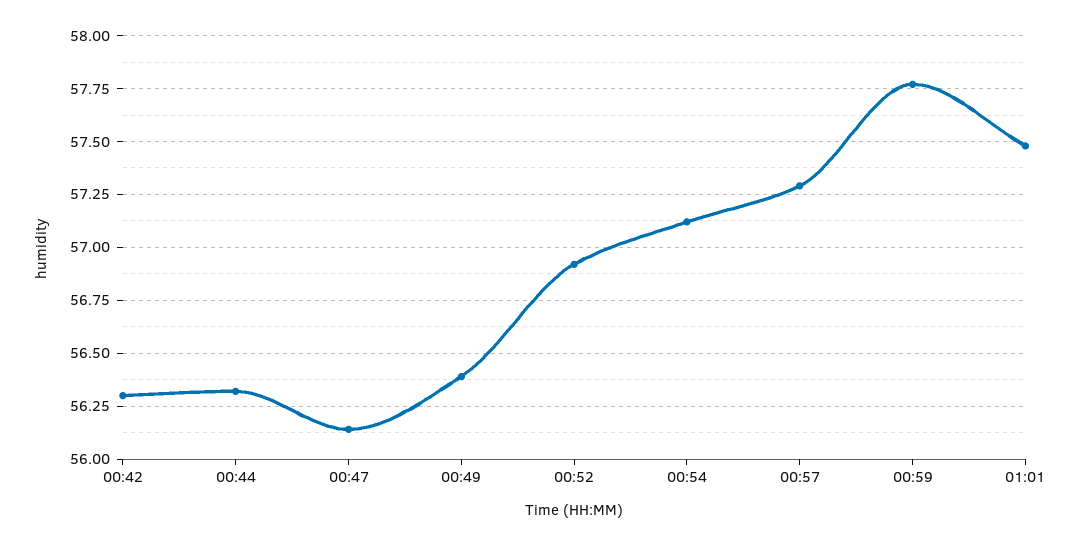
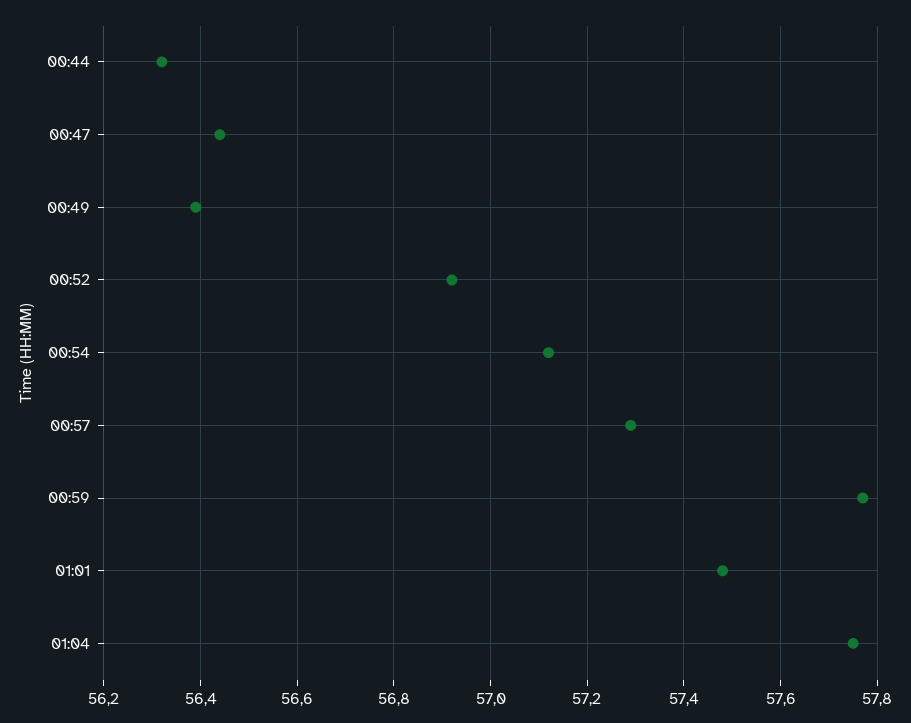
00:42: 56.3 -> none
00:47: 56.15 -> 56.45
01:04: none -> 57.75

